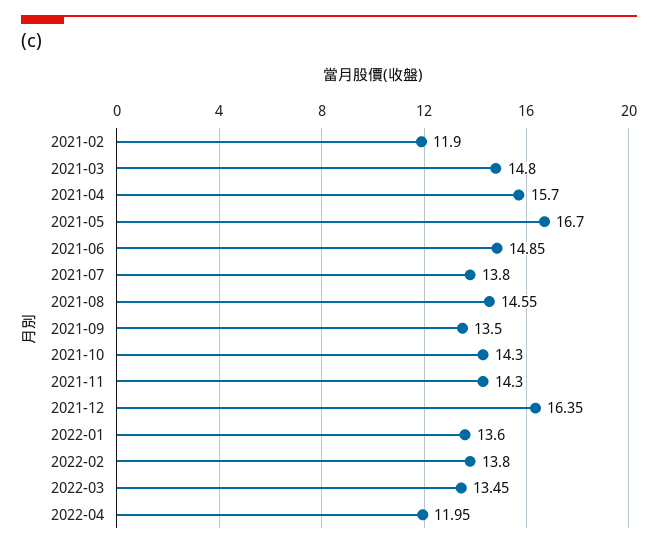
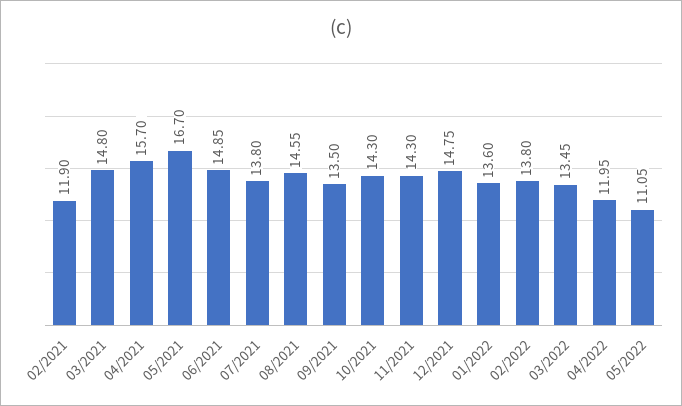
2021-12: 16.35 -> 14.75
05/2022: none -> 11.05

